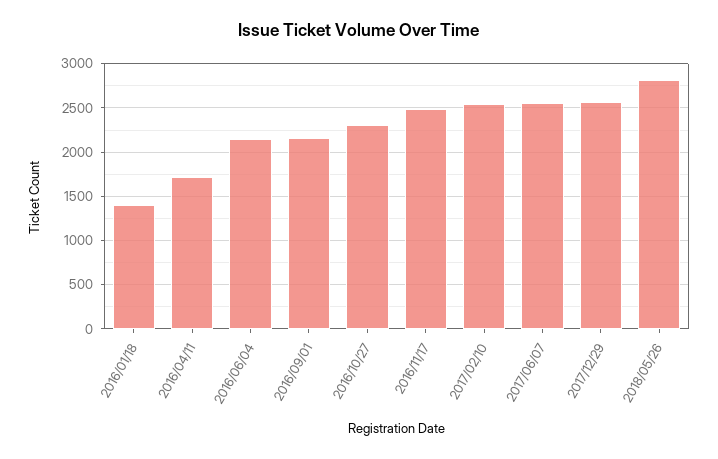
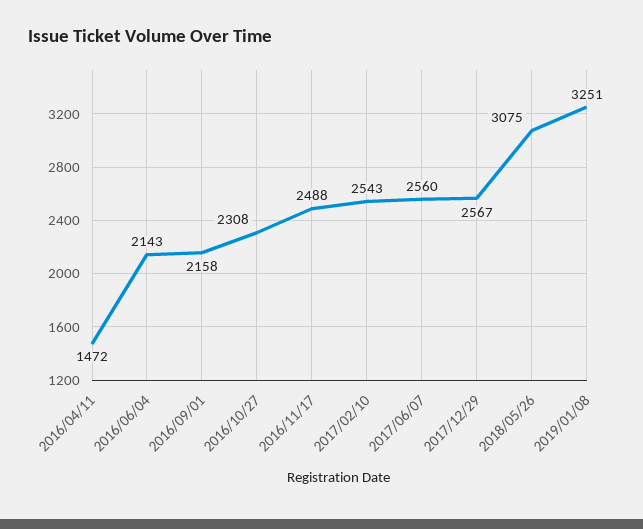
2016/01/18: 1400 -> none
2016/04/11: 1700 -> 1472
2018/05/26: 2800 -> 3075
2019/01/08: none -> 3251

